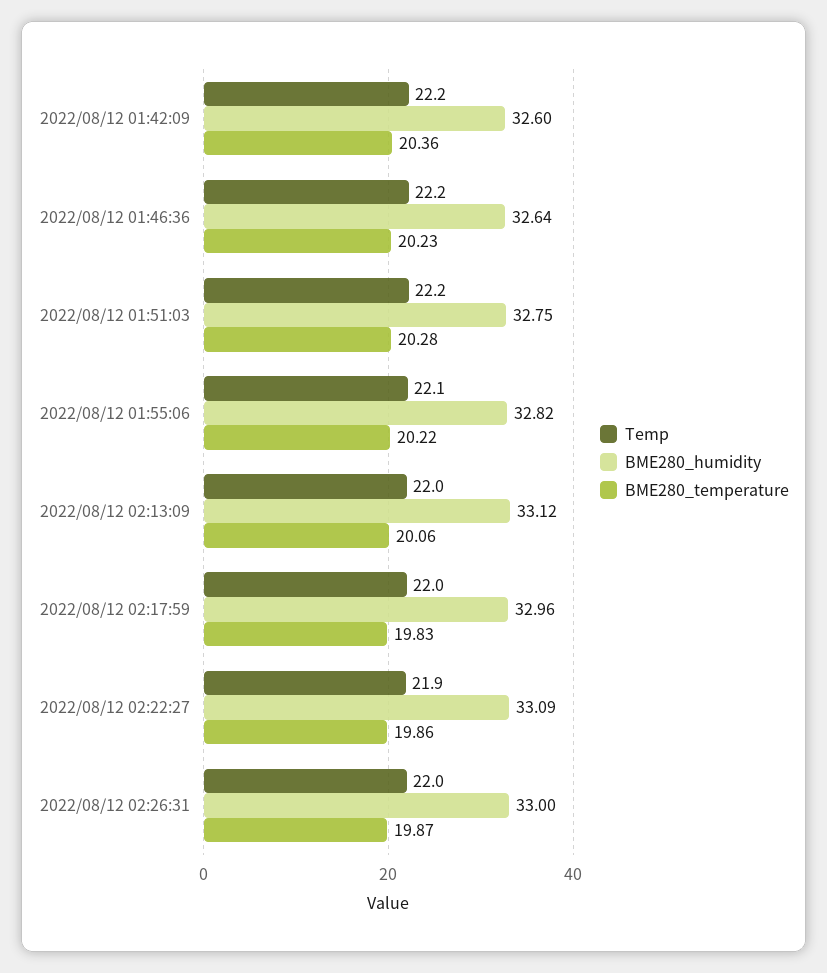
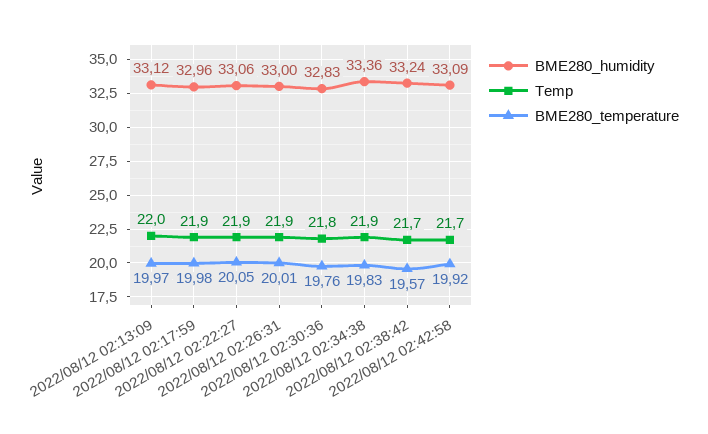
Temp, 2022/08/12 01:42:09: 22.2 -> none
BME280_humidity, 2022/08/12 01:42:09: 32.6 -> none
BME280_temperature, 2022/08/12 01:42:09: 20.36 -> none
Temp, 2022/08/12 01:46:36: 22.2 -> none
BME280_humidity, 2022/08/12 01:46:36: 32.64 -> none
BME280_temperature, 2022/08/12 01:46:36: 20.23 -> none
Temp, 2022/08/12 01:51:03: 22.2 -> none
BME280_humidity, 2022/08/12 01:51:03: 32.75 -> none
BME280_temperature, 2022/08/12 01:51:03: 20.28 -> none
Temp, 2022/08/12 01:55:06: 22.1 -> none
BME280_humidity, 2022/08/12 01:55:06: 32.82 -> none
BME280_temperature, 2022/08/12 01:55:06: 20.22 -> none
BME280_temperature, 2022/08/12 02:13:09: 20.06 -> 19.97
Temp, 2022/08/12 02:17:59: 22 -> 21.9
BME280_temperature, 2022/08/12 02:17:59: 19.83 -> 19.98
BME280_humidity, 2022/08/12 02:22:27: 33.09 -> 33.06
BME280_temperature, 2022/08/12 02:22:27: 19.86 -> 20.05
Temp, 2022/08/12 02:26:31: 22 -> 21.9
BME280_temperature, 2022/08/12 02:26:31: 19.87 -> 20.01
BME280_humidity, 2022/08/12 02:30:36: none -> 32.83
Temp, 2022/08/12 02:30:36: none -> 21.8
BME280_temperature, 2022/08/12 02:30:36: none -> 19.76
BME280_humidity, 2022/08/12 02:34:38: none -> 33.36
Temp, 2022/08/12 02:34:38: none -> 21.9
BME280_temperature, 2022/08/12 02:34:38: none -> 19.83
BME280_humidity, 2022/08/12 02:38:42: none -> 33.24
Temp, 2022/08/12 02:38:42: none -> 21.7
BME280_temperature, 2022/08/12 02:38:42: none -> 19.57
BME280_humidity, 2022/08/12 02:42:58: none -> 33.09
Temp, 2022/08/12 02:42:58: none -> 21.7
BME280_temperature, 2022/08/12 02:42:58: none -> 19.92

